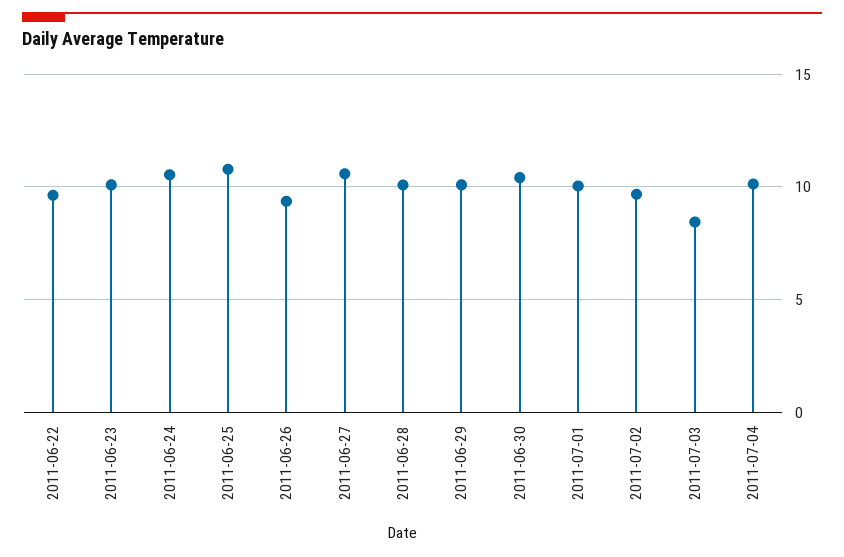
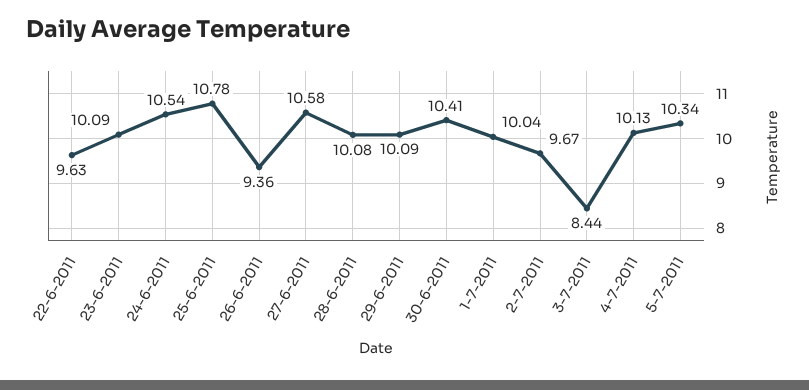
5-7-2011: none -> 10.34

